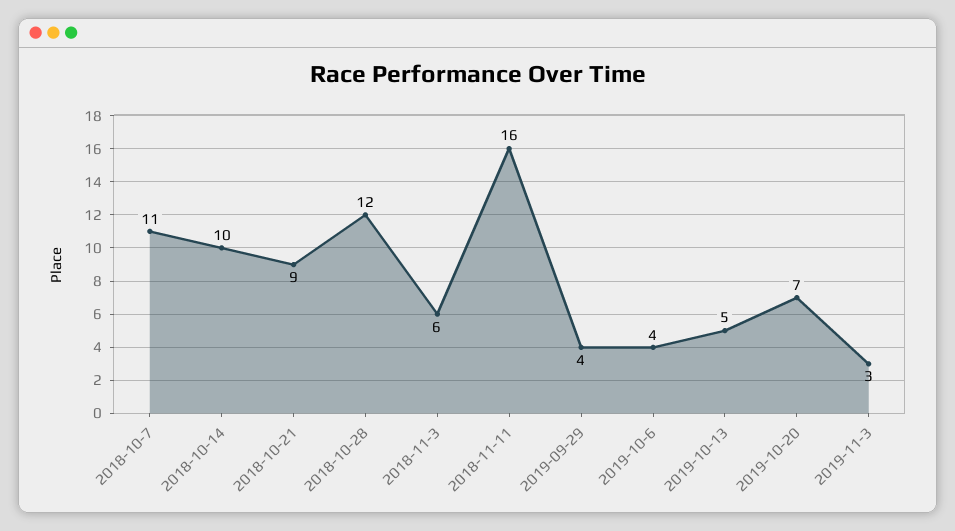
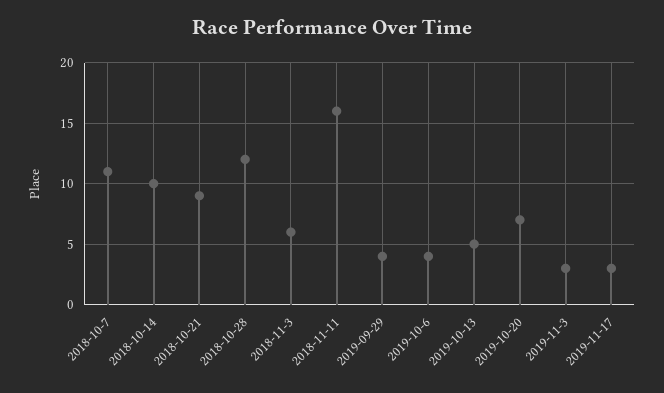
2019-11-17: none -> 3

